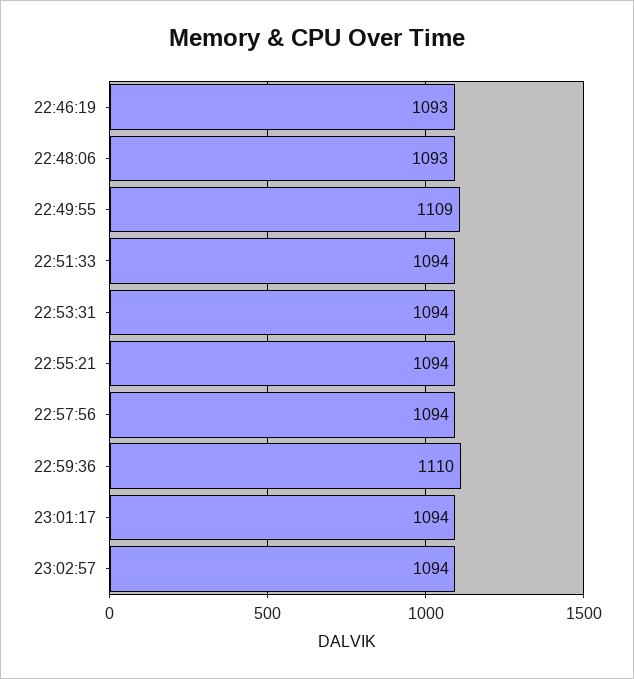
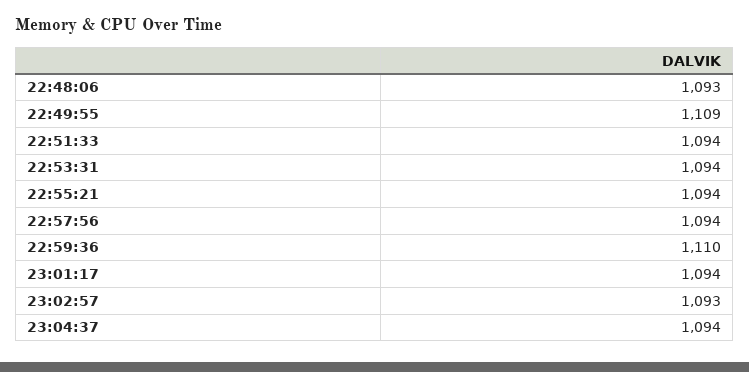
22:46:19: 1093 -> none
23:02:57: 1094 -> 1093
23:04:37: none -> 1094

